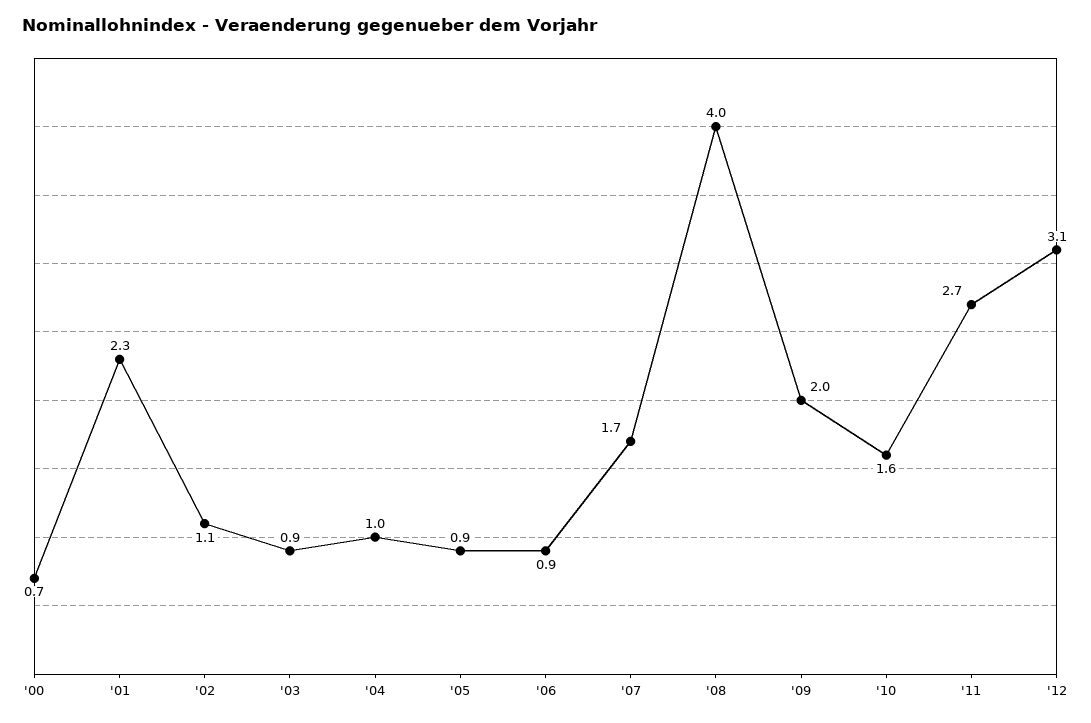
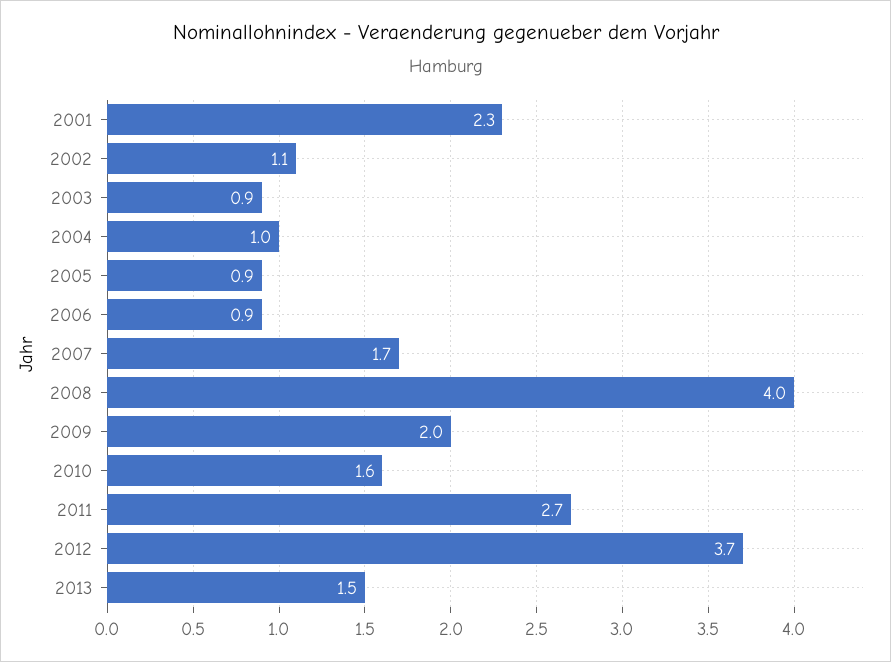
'00: 0.7 -> none
'12: 3.1 -> 3.7
2013: none -> 1.5

